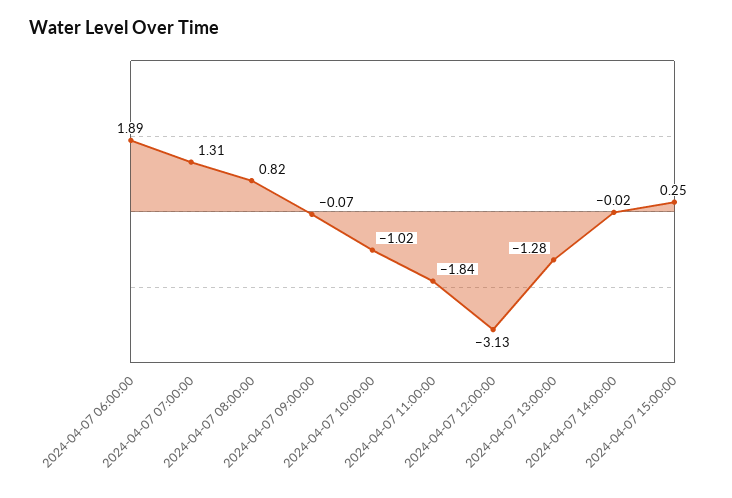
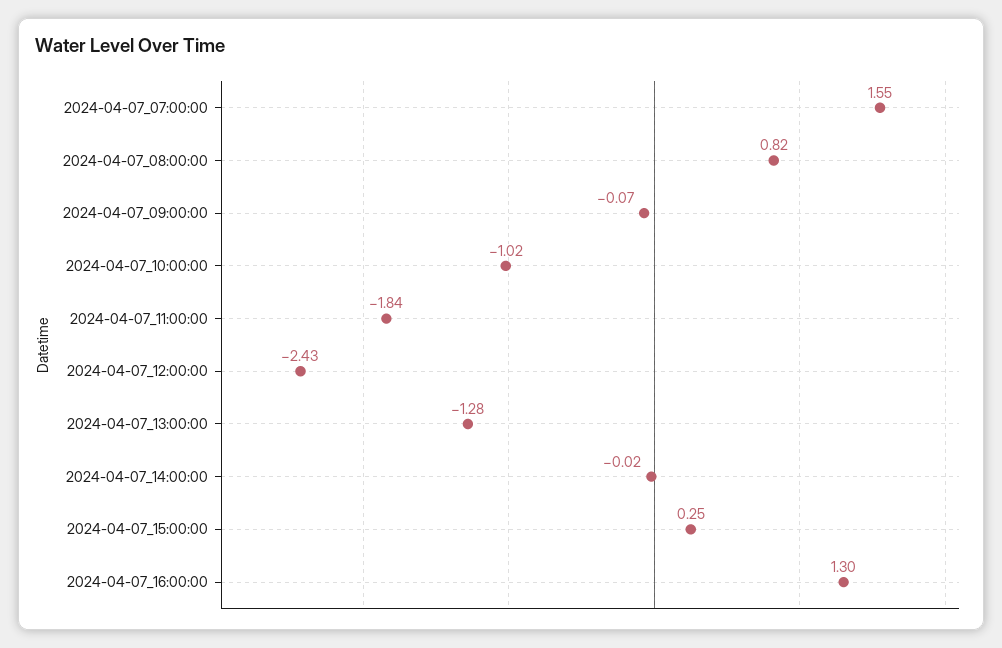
2024-04-07 06:00:00: 1.89 -> none
2024-04-07 07:00:00: 1.31 -> 1.55
2024-04-07 12:00:00: -3.13 -> -2.43
2024-04-07_16:00:00: none -> 1.3

